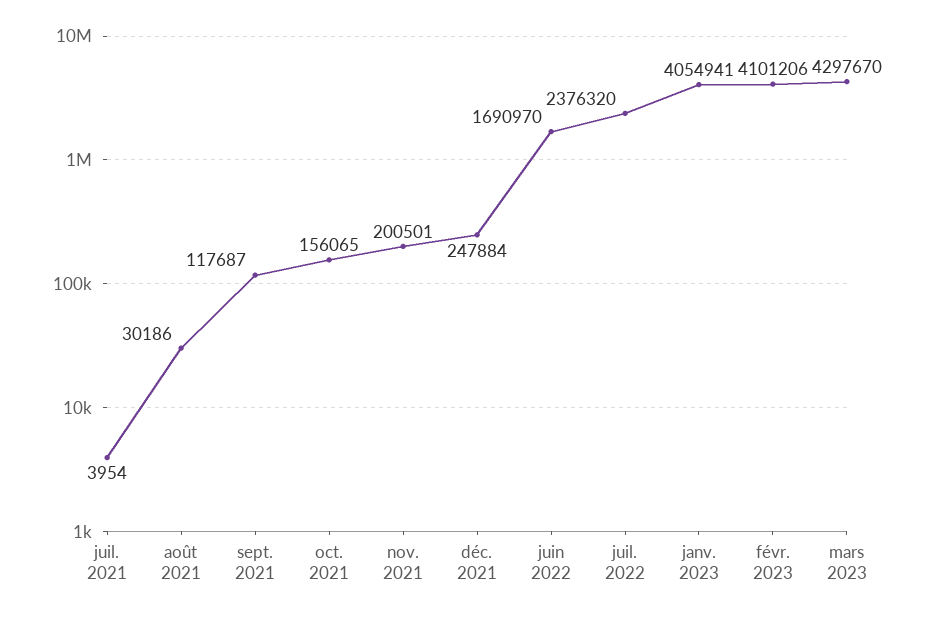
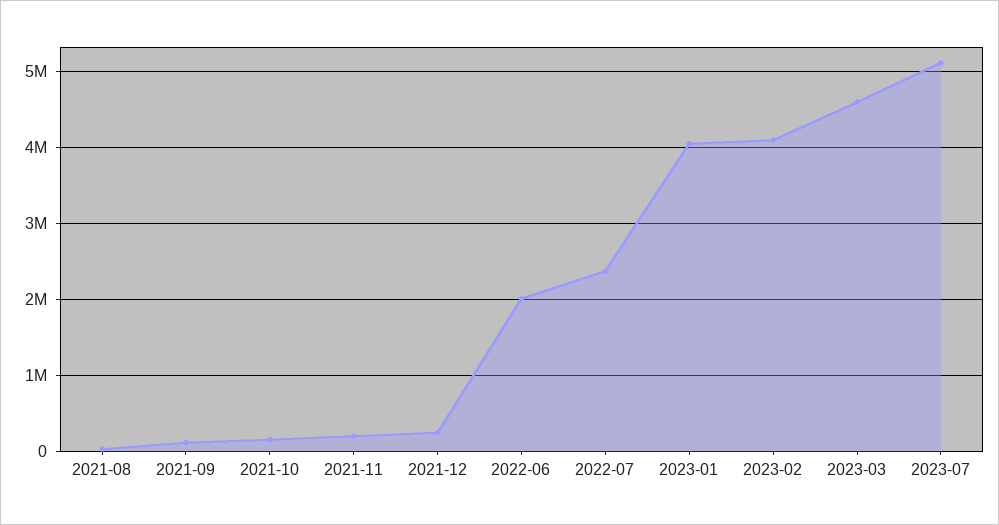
juil. 2021: 3954 -> none
juin 2022: 1690970 -> 2000000
mars 2023: 4297670 -> 4600000
2023-07: none -> 5100000

